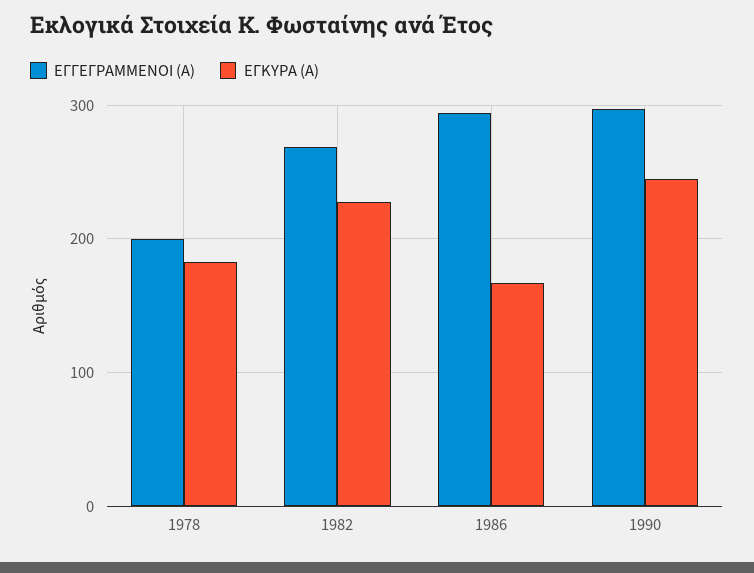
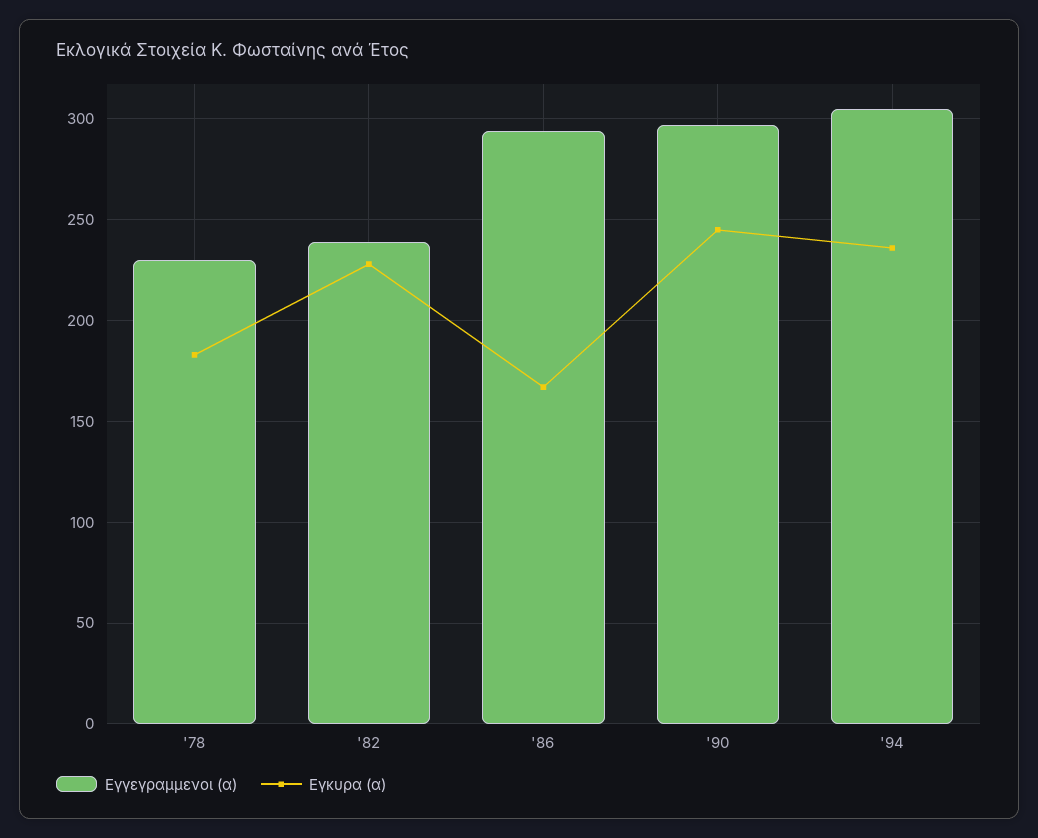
ΕΓΓΕΓΡΑΜΜΕΝΟΙ (Α), 1978: 200 -> 230
ΕΓΓΕΓΡΑΜΜΕΝΟΙ (Α), 1982: 270 -> 240
ΕΓΓΕΓΡΑΜΜΕΝΟΙ (Α), '94: none -> 305
ΕΓΚΥΡΑ (Α), '94: none -> 235

